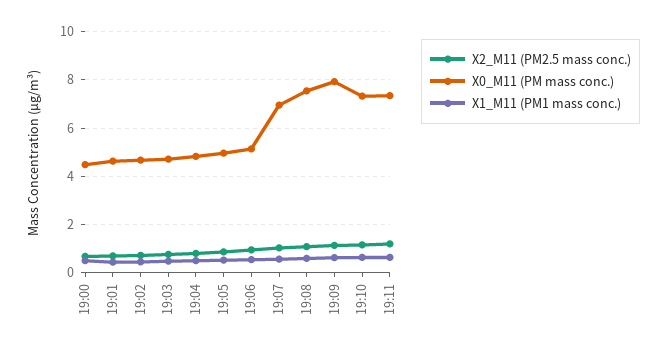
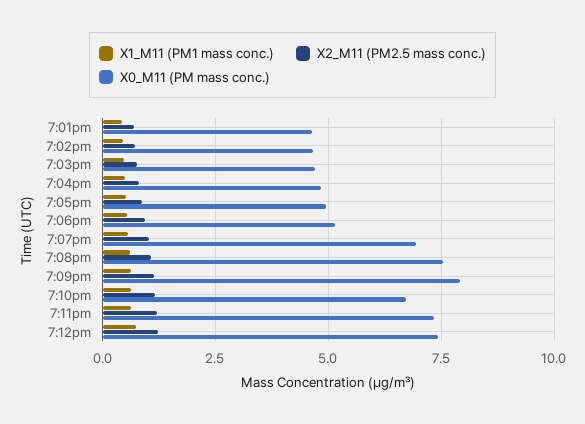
X2_M11 (PM2.5 mass conc.), 19:00: 0.75 -> none
X0_M11 (PM mass conc.), 19:00: 4.5 -> none
X1_M11 (PM1 mass conc.), 19:00: 0.5 -> none
X0_M11 (PM mass conc.), 19:10: 7.25 -> 6.75
X1_M11 (PM1 mass conc.), 7:12pm: none -> 0.75
X2_M11 (PM2.5 mass conc.), 7:12pm: none -> 1.25
X0_M11 (PM mass conc.), 7:12pm: none -> 7.5

